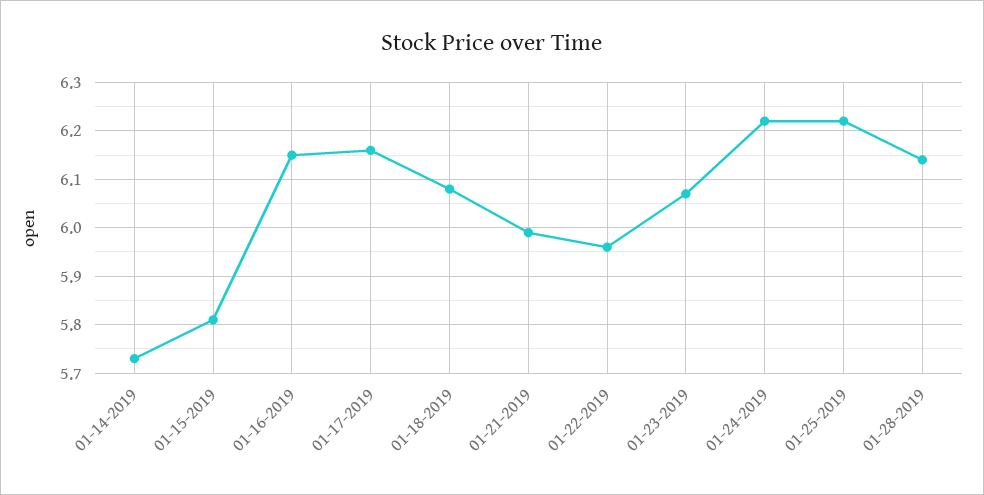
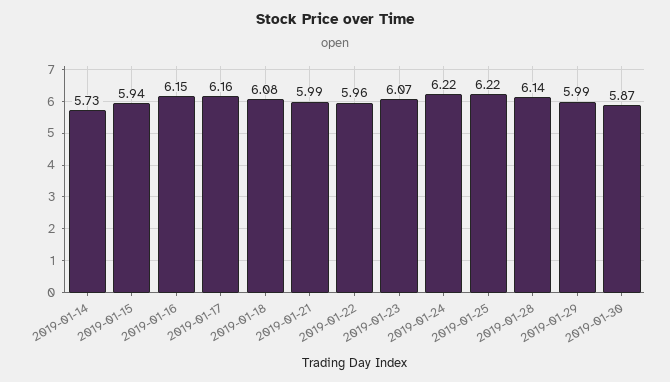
01-15-2019: 5.8 -> 5.94
2019-01-29: none -> 5.99
2019-01-30: none -> 5.87

